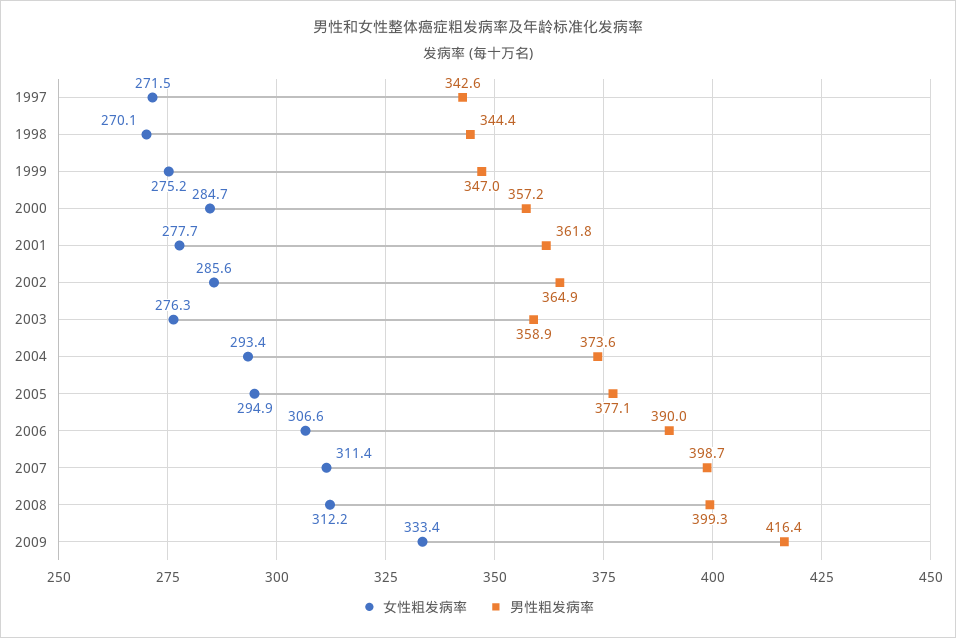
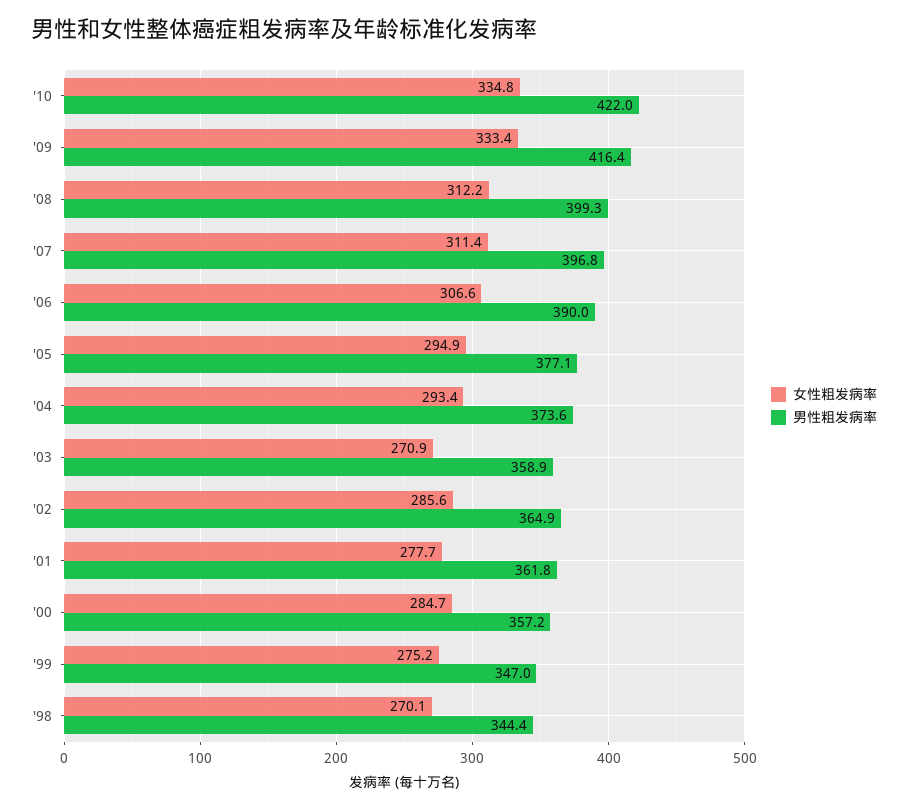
女性粗发病率, 1997: 271.5 -> none
男性粗发病率, 1997: 342.6 -> none
女性粗发病率, 2003: 276.3 -> 270.9
男性粗发病率, 2007: 398.7 -> 396.8
女性粗发病率, '10: none -> 334.8
男性粗发病率, '10: none -> 422

